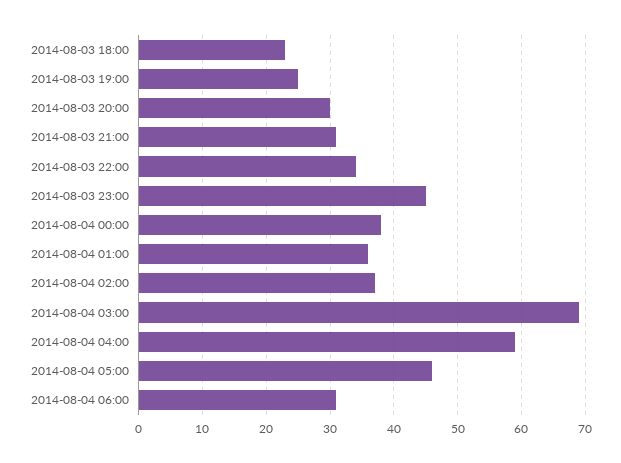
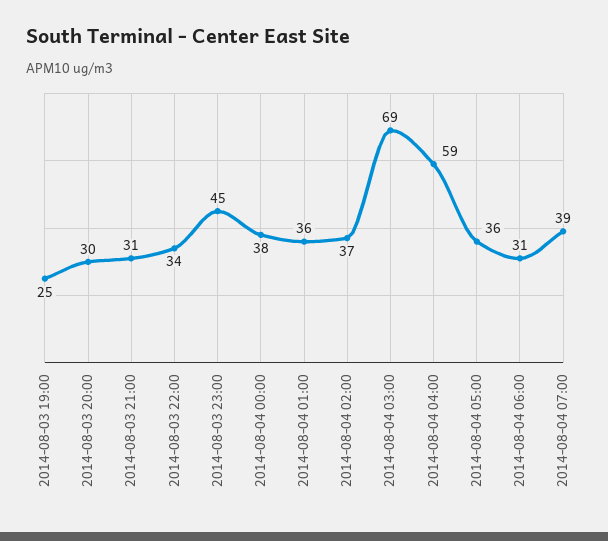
2014-08-03 18:00: 23 -> none
2014-08-04 05:00: 46 -> 36
2014-08-04 07:00: none -> 39

